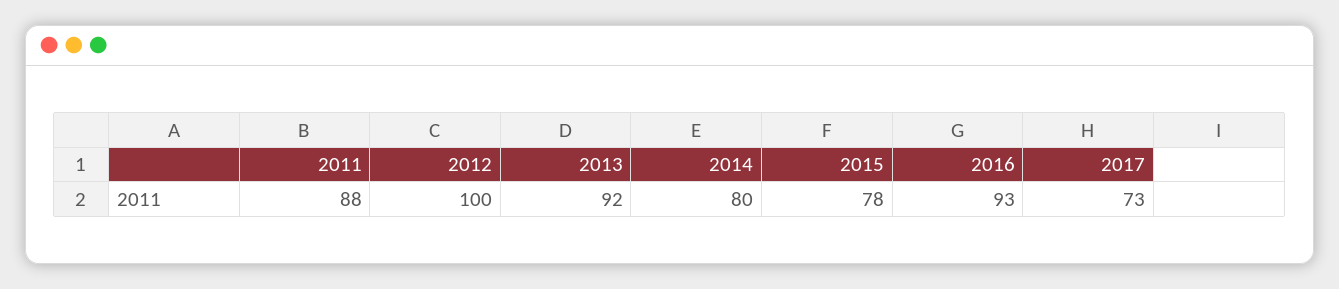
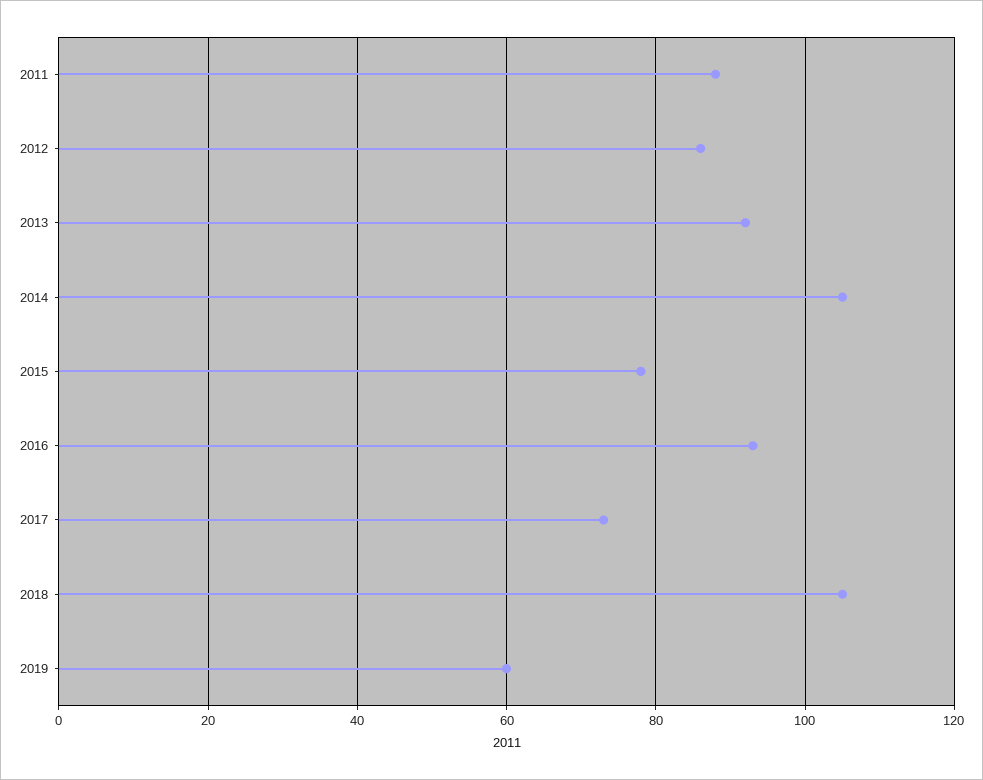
2012: 100 -> 85
2014: 80 -> 105
2018: none -> 105
2019: none -> 60

